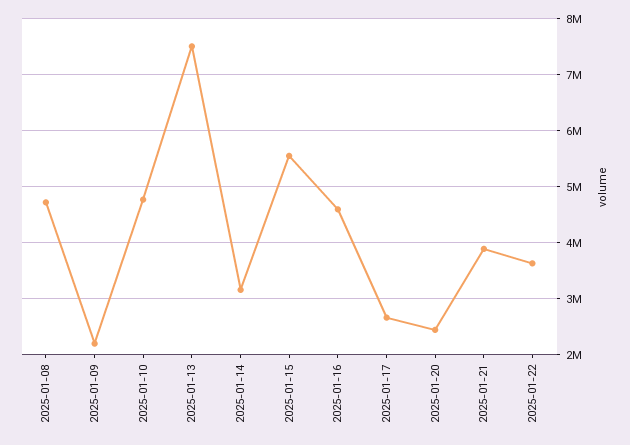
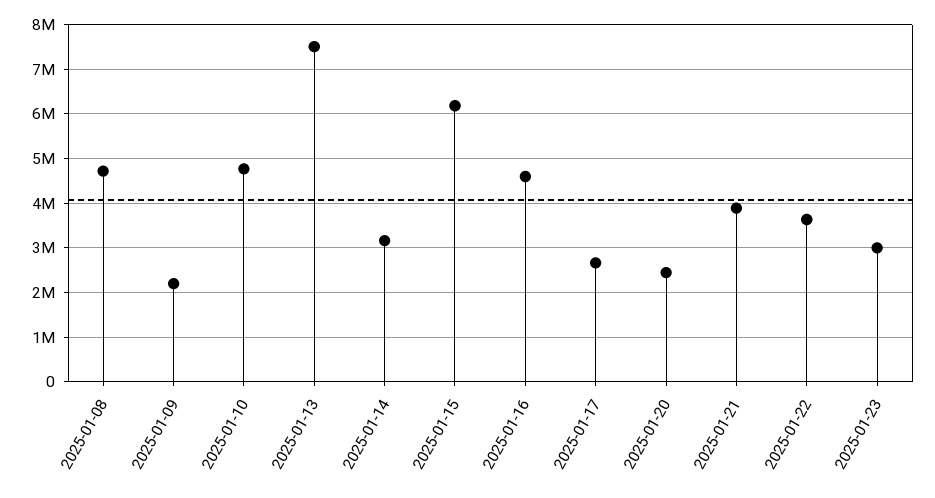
2025-01-15: 5600000 -> 6200000
2025-01-23: none -> 3000000

